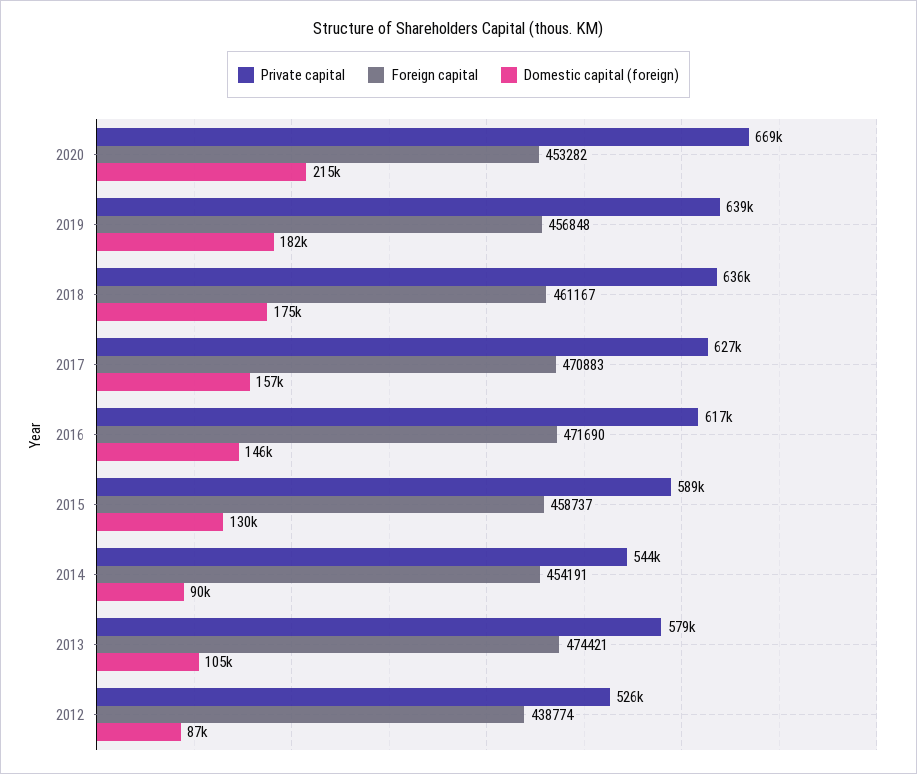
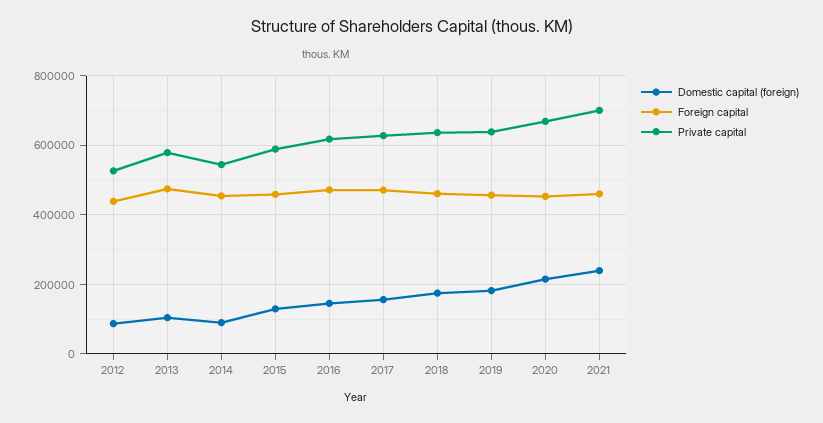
Domestic capital (foreign), 2021: none -> 240000
Foreign capital, 2021: none -> 460000
Private capital, 2021: none -> 700000

